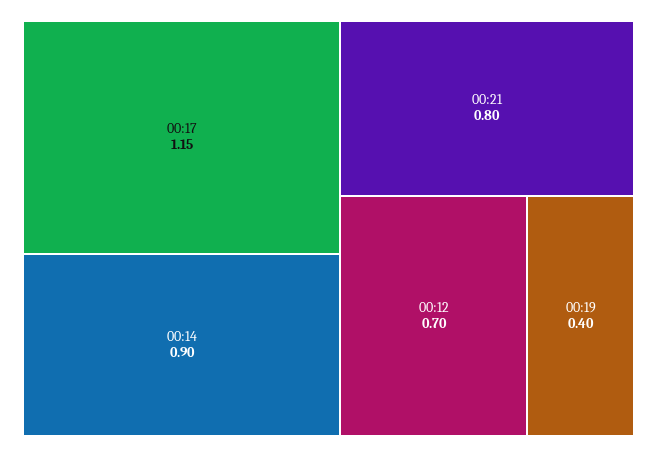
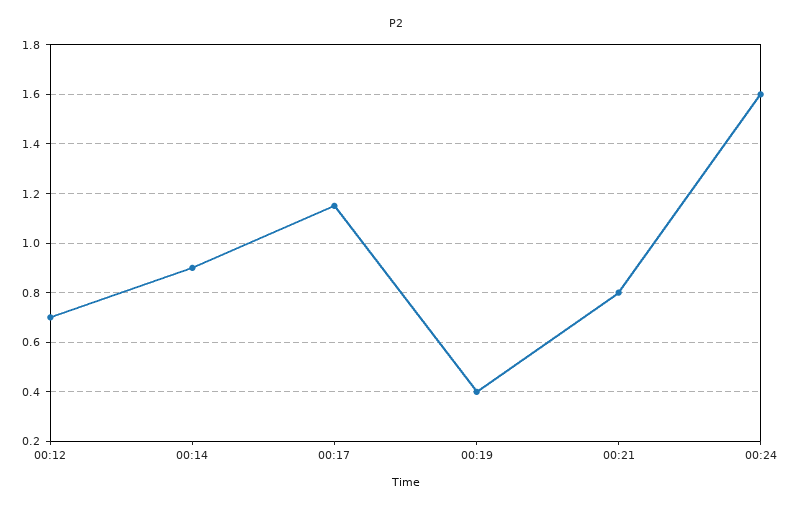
00:24: none -> 1.6

